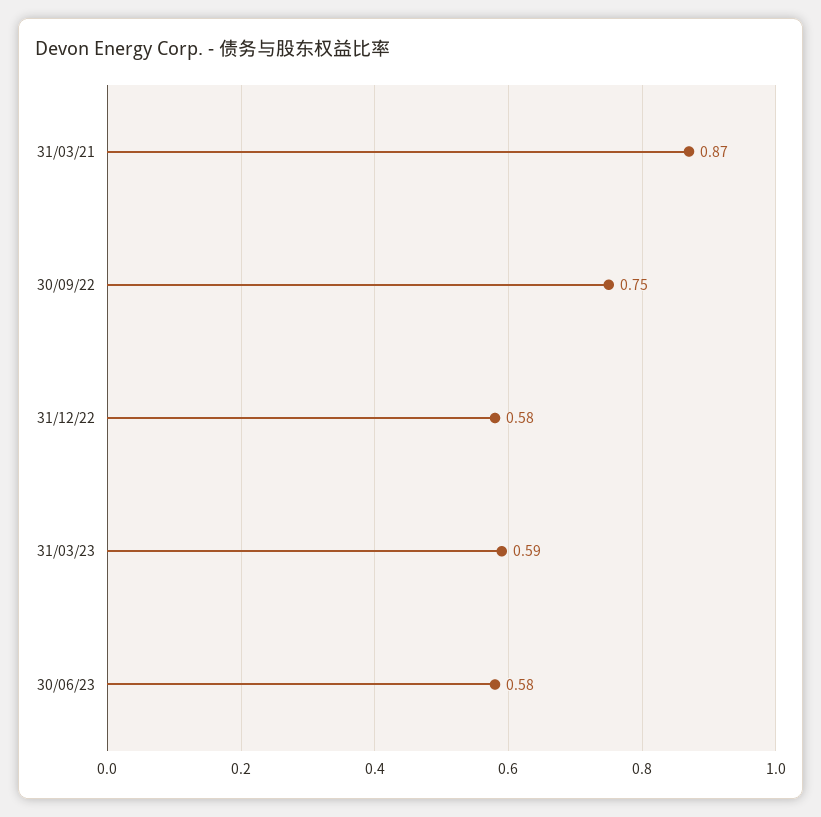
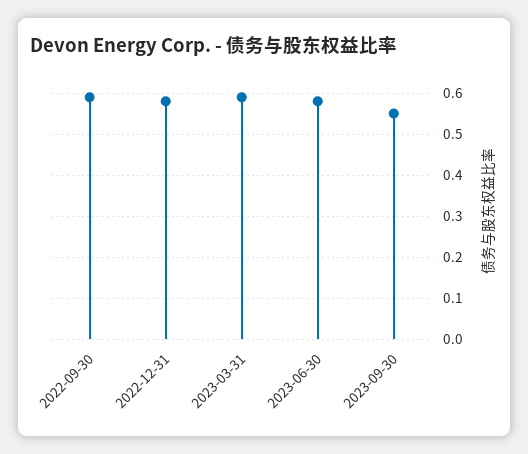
31/03/21: 0.87 -> none
30/09/22: 0.75 -> 0.6
2023-09-30: none -> 0.55

